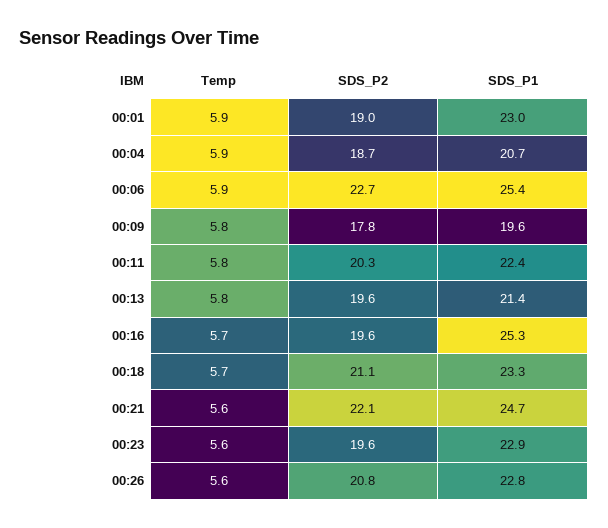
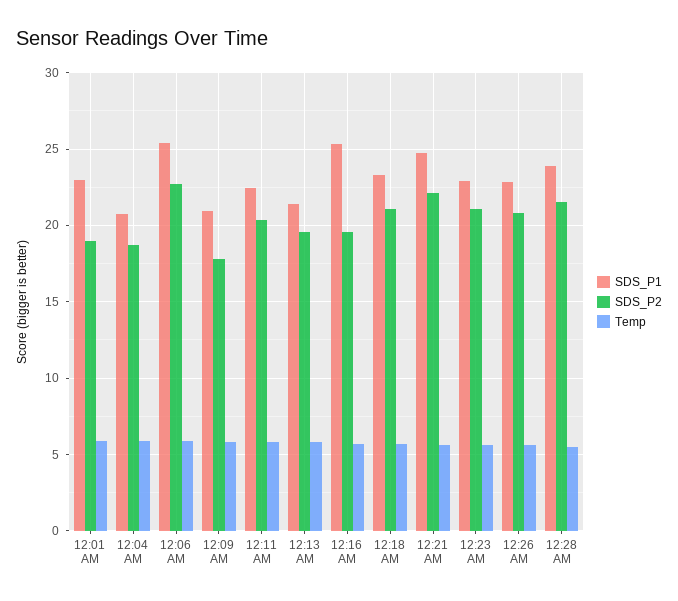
SDS_P1, 00:09: 19.6 -> 21
SDS_P2, 00:23: 19.6 -> 21
SDS_P1, 12:28 AM: none -> 24
SDS_P2, 12:28 AM: none -> 21.5
Temp, 12:28 AM: none -> 5.5

